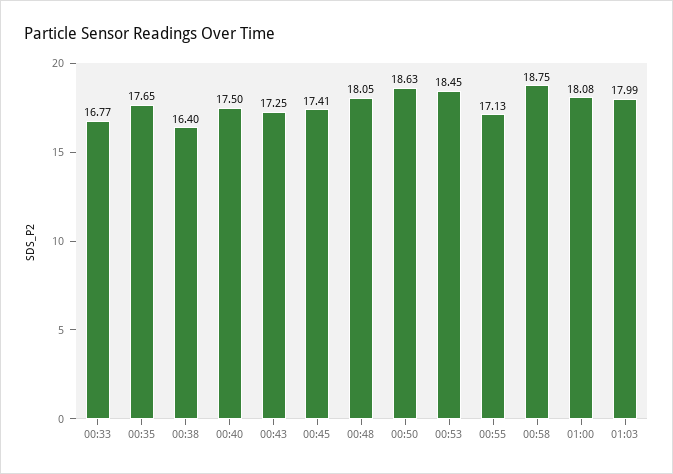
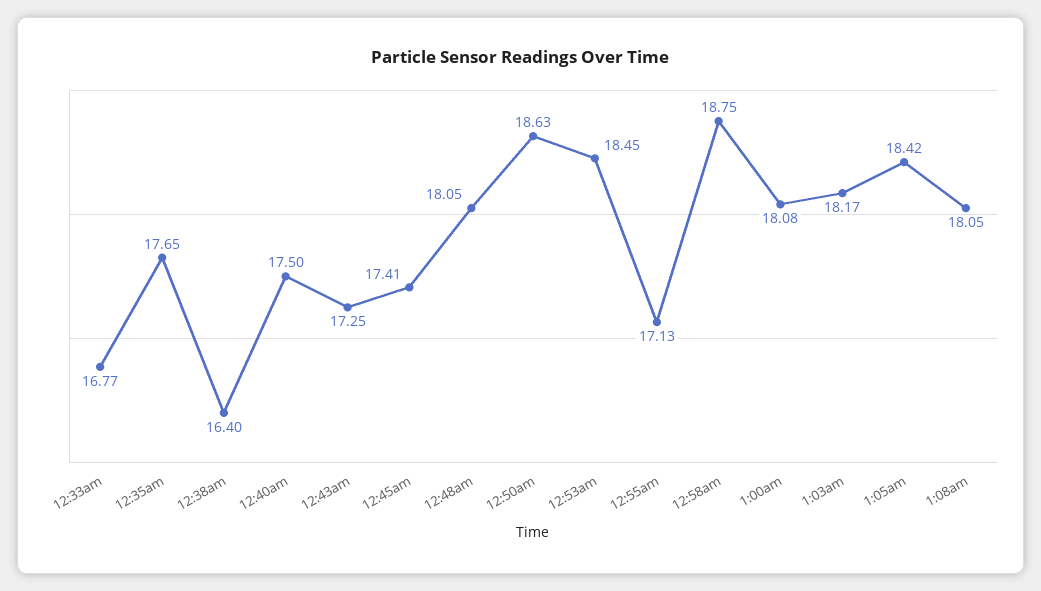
01:03: 17.99 -> 18.17
1:05am: none -> 18.42
1:08am: none -> 18.05

